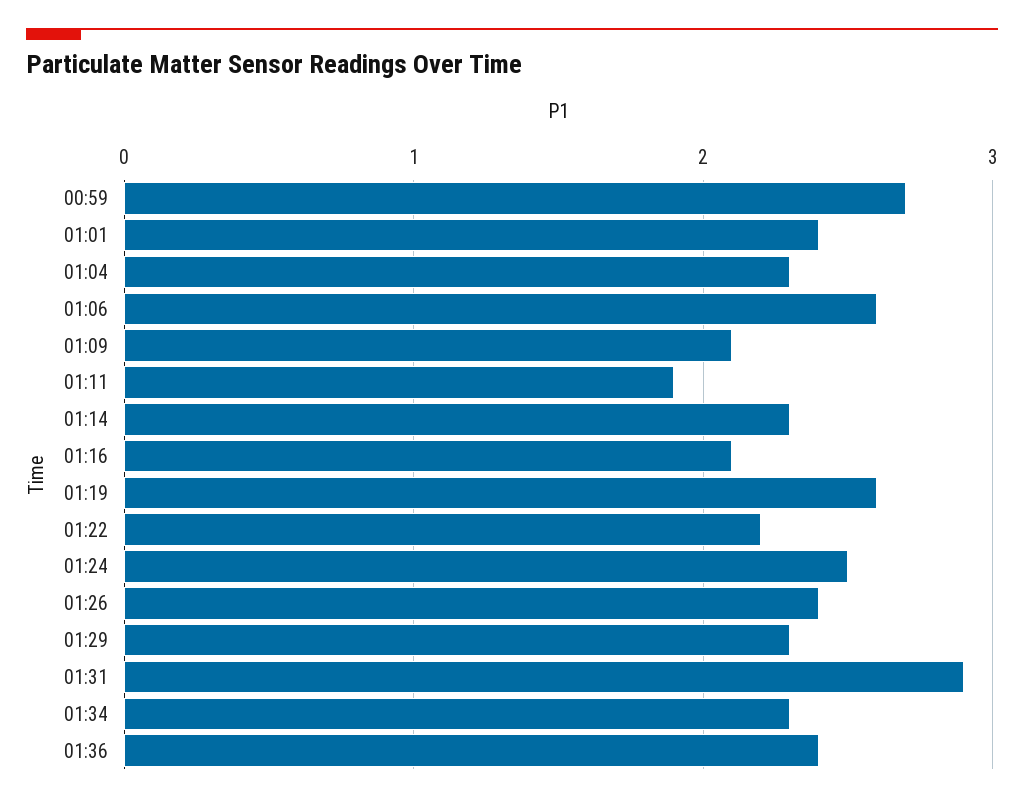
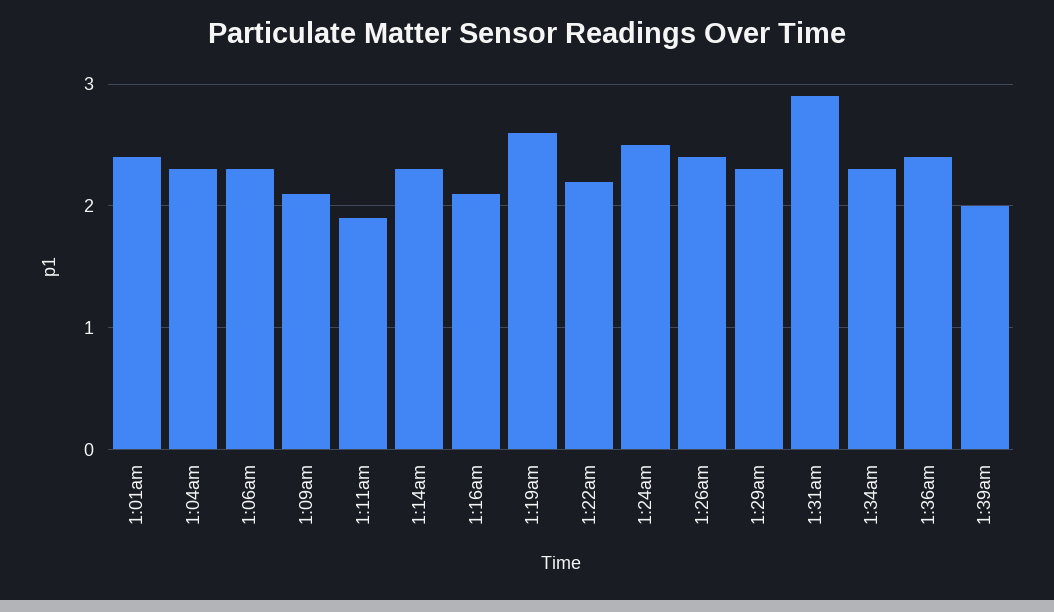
00:59: 2.7 -> none
01:06: 2.6 -> 2.3
1:39am: none -> 2

